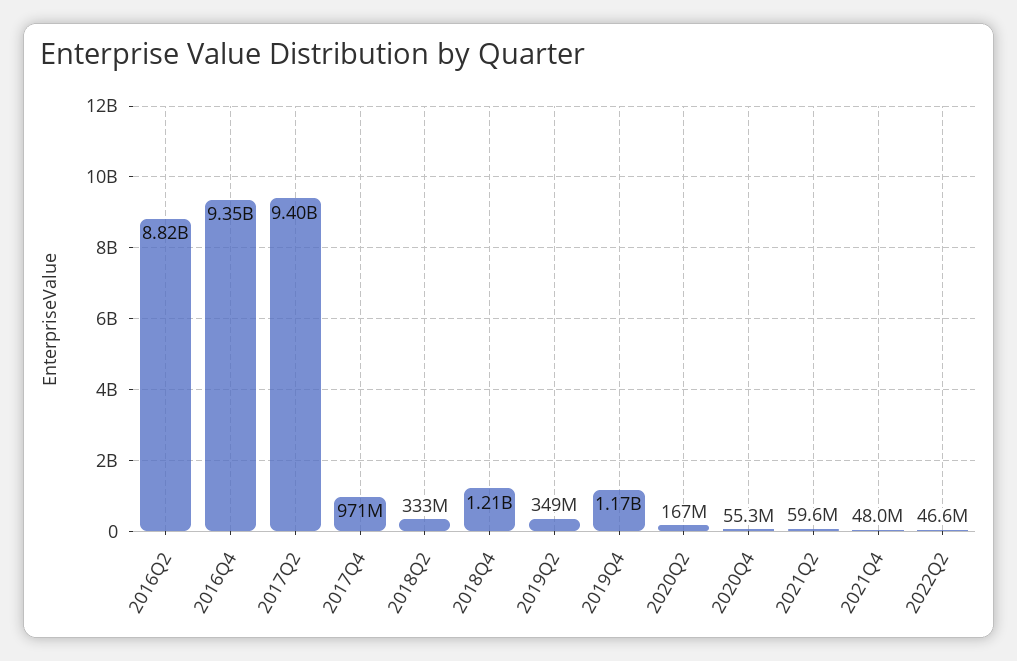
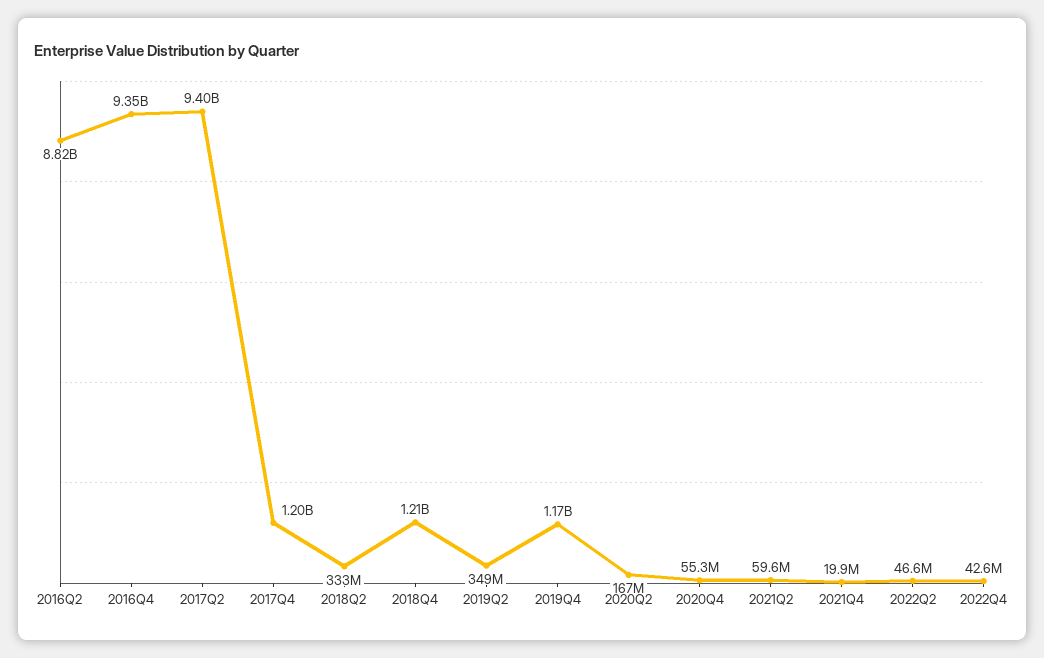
2017Q4: 971000000 -> 1200000000
2021Q4: 48000000 -> 19900000
2022Q4: none -> 42600000

